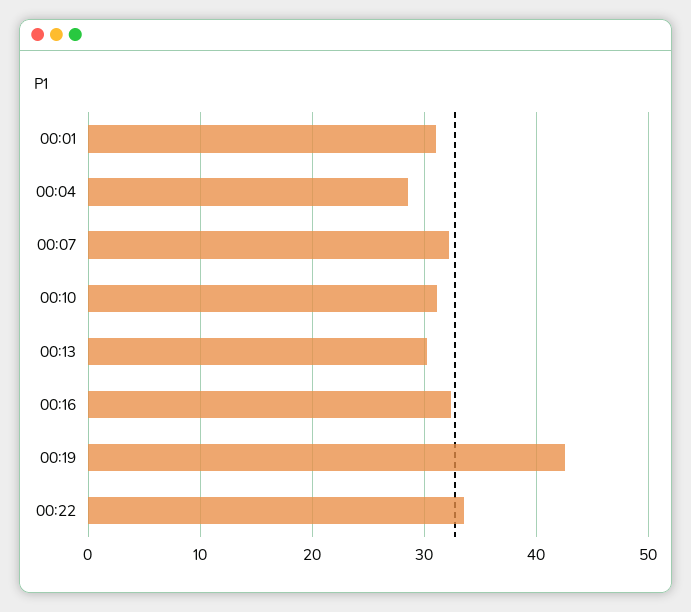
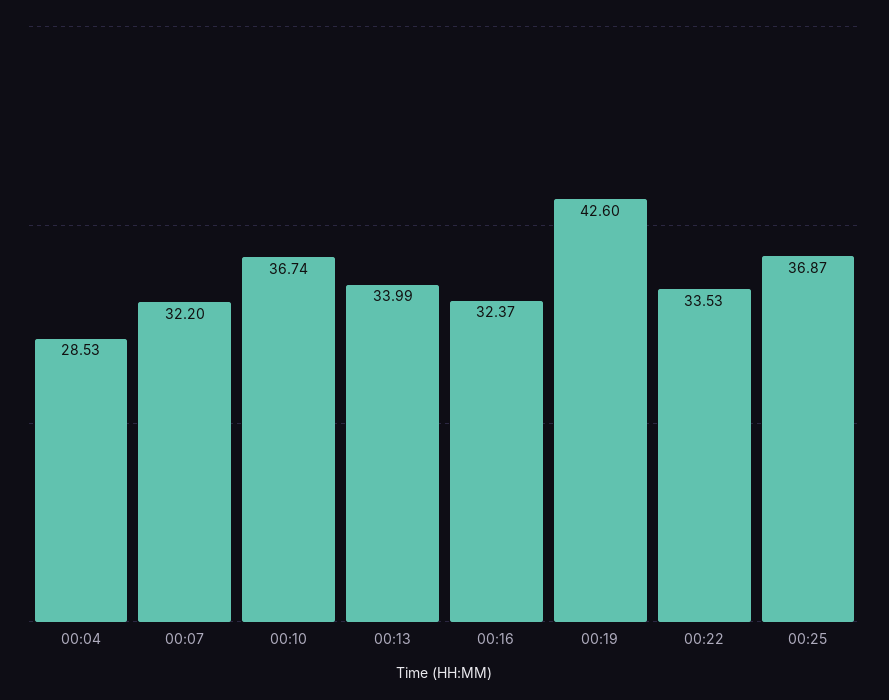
00:01: 31 -> none
00:10: 31 -> 36.74
00:13: 30 -> 33.99
00:25: none -> 36.87

